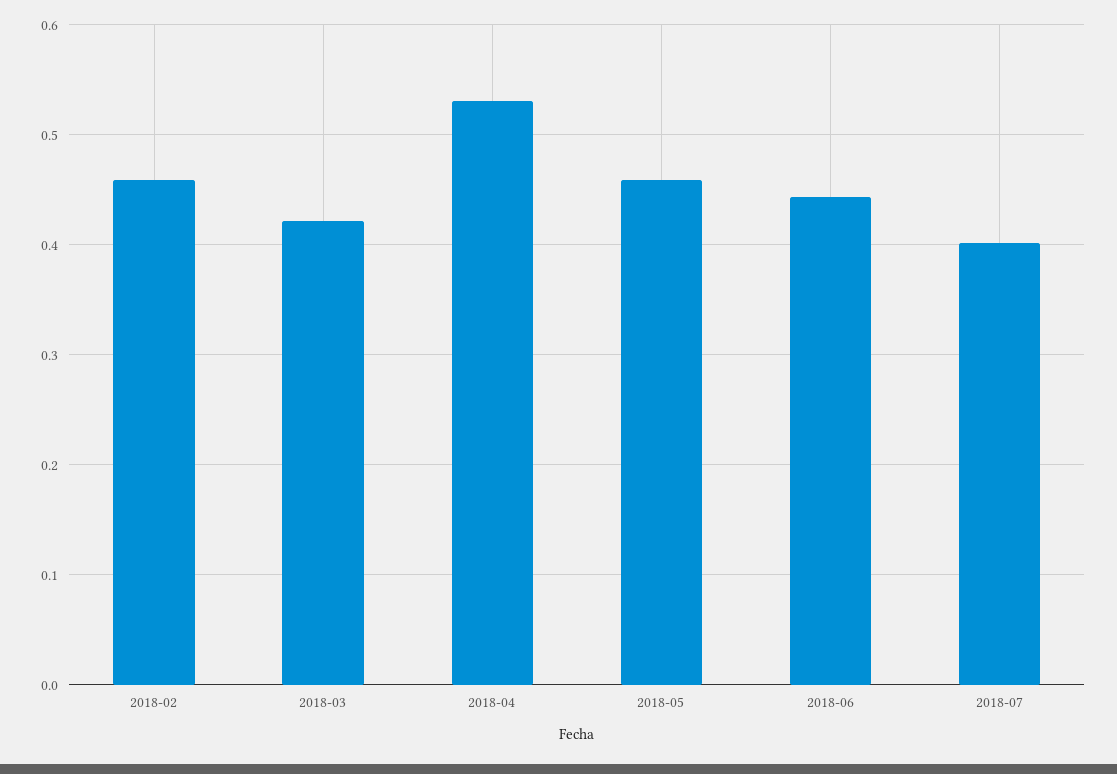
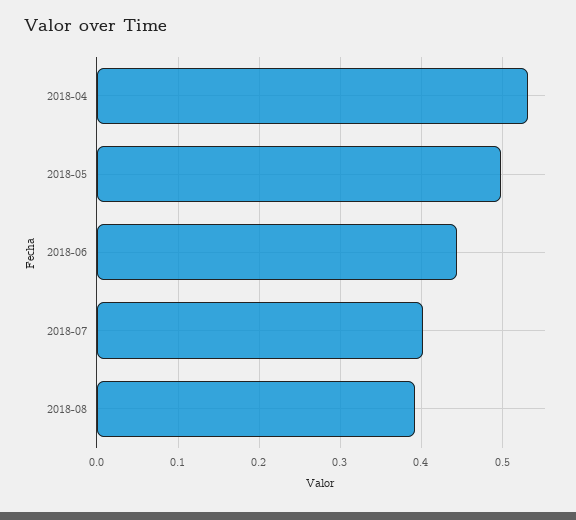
2018-02: 0.46 -> none
2018-03: 0.42 -> none
2018-05: 0.46 -> 0.5
2018-08: none -> 0.39

